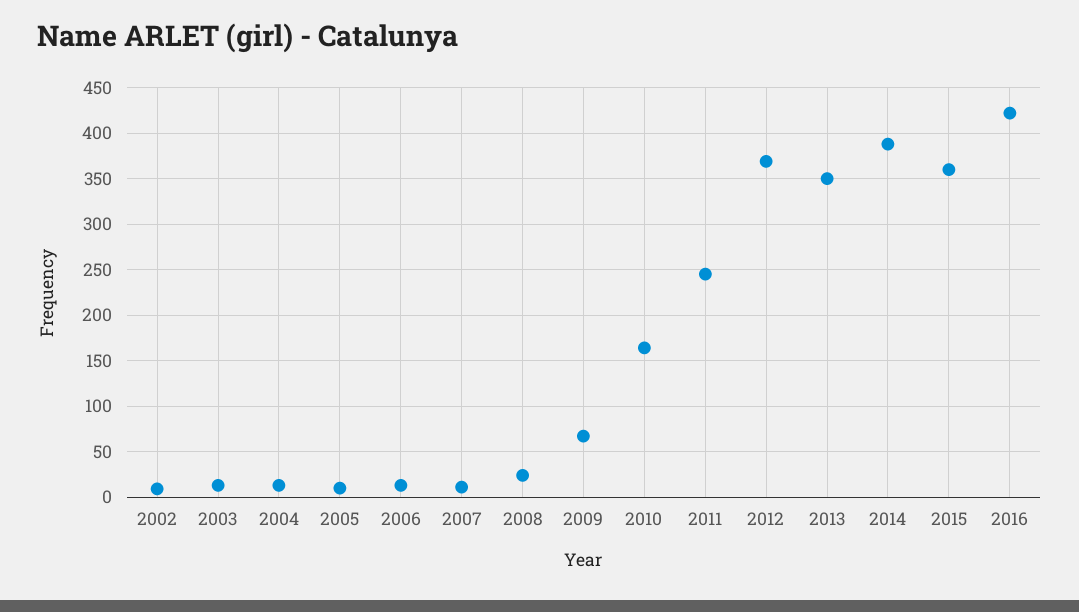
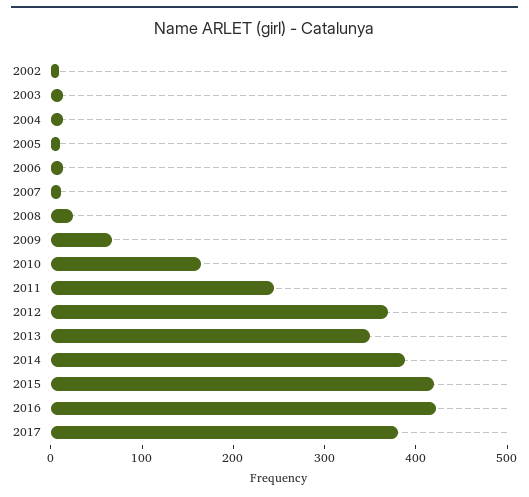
2015: 360 -> 420
2017: none -> 380

